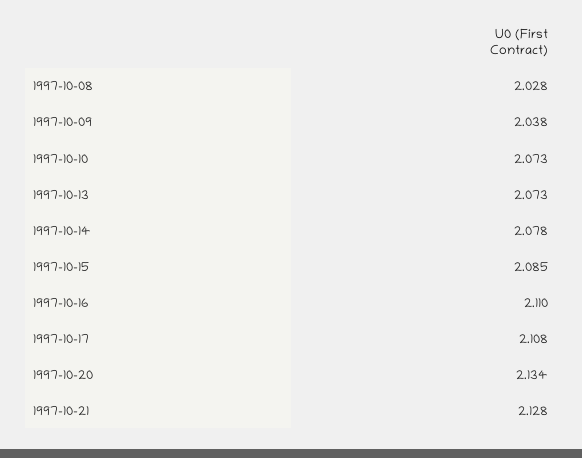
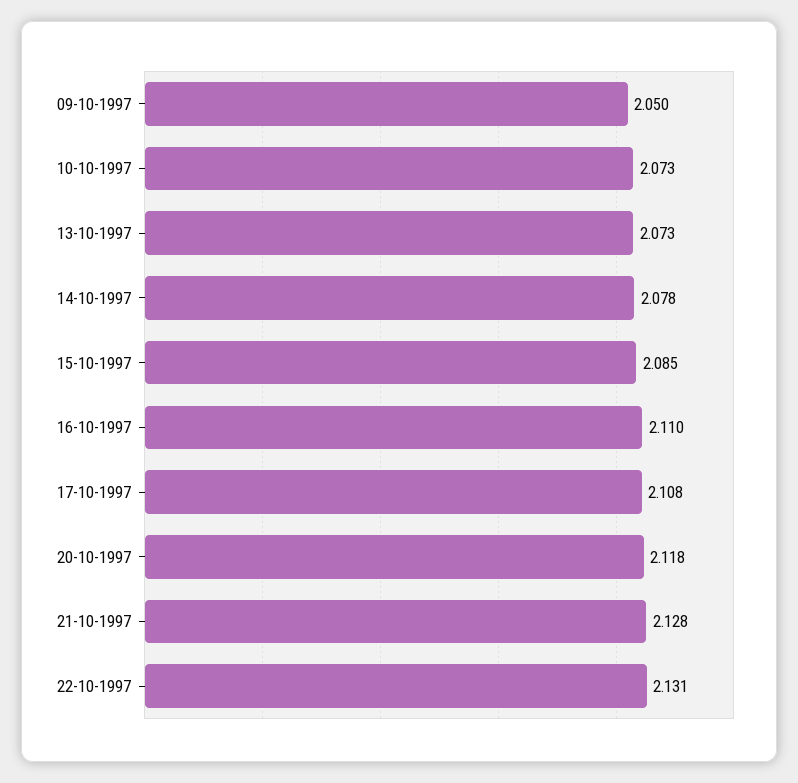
1997-10-08: 2.028 -> none
1997-10-09: 2.038 -> 2.05
1997-10-20: 2.134 -> 2.118
22-10-1997: none -> 2.131

